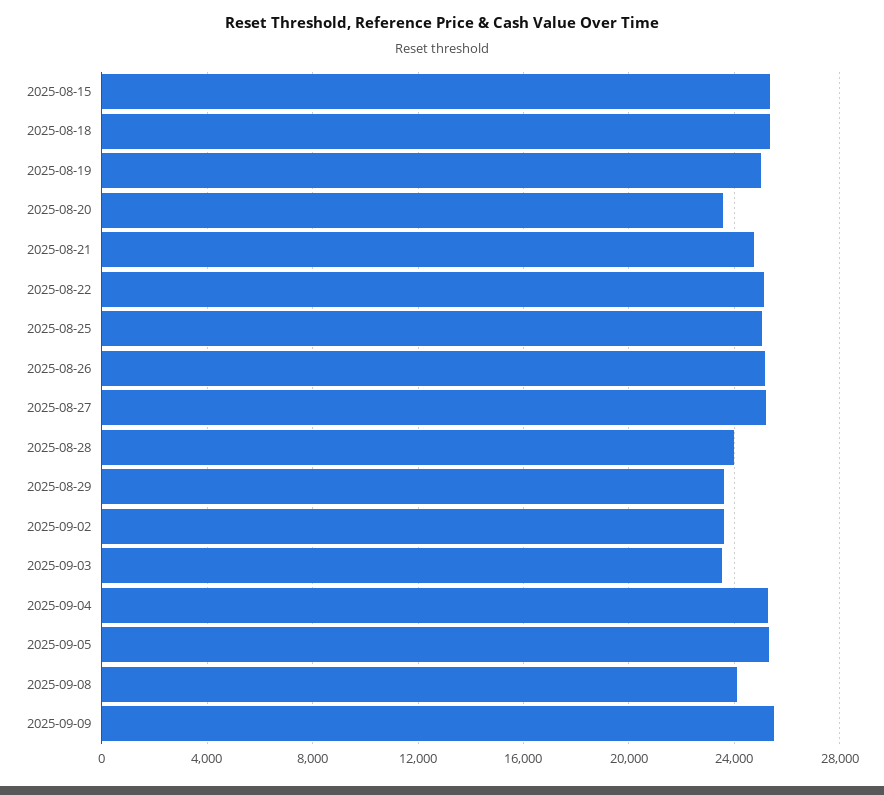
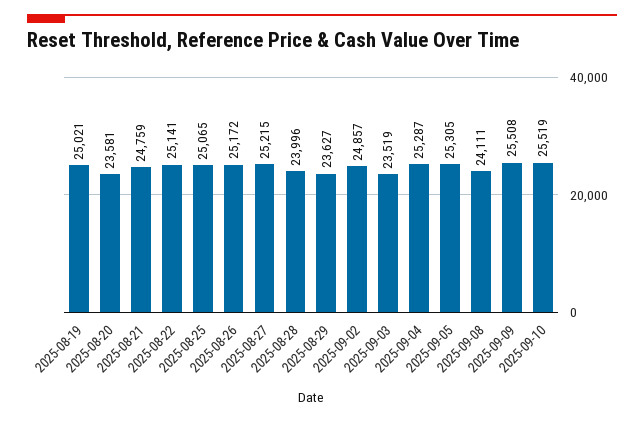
2025-08-15: 25500 -> none
2025-08-18: 25500 -> none
2025-09-02: 23500 -> 24857
2025-09-10: none -> 25519

